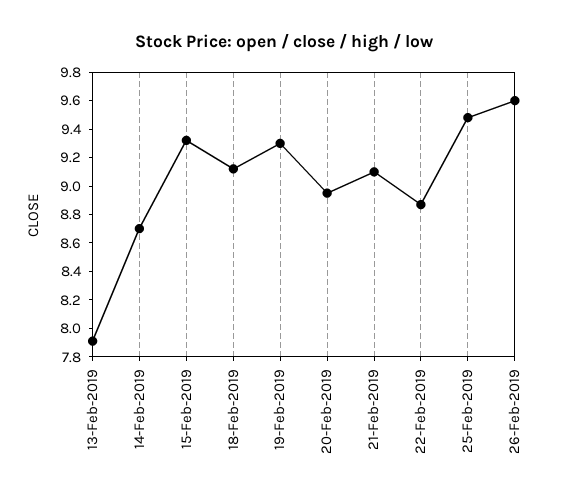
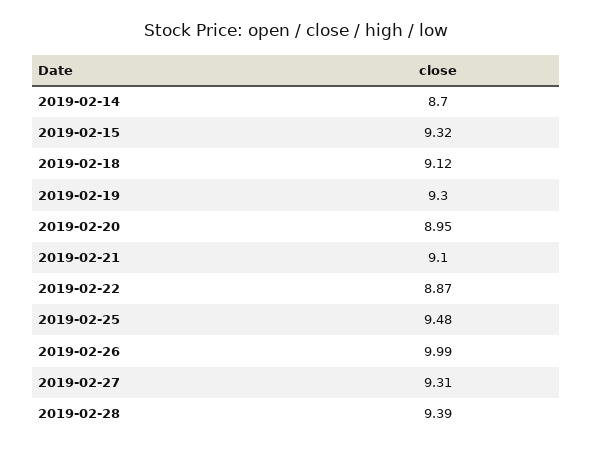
13-Feb-2019: 7.9 -> none
26-Feb-2019: 9.6 -> 9.99
2019-02-27: none -> 9.31
2019-02-28: none -> 9.39

